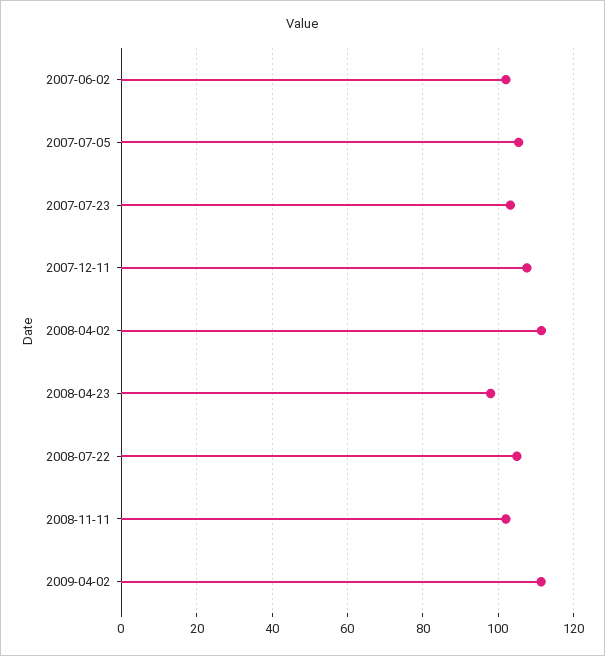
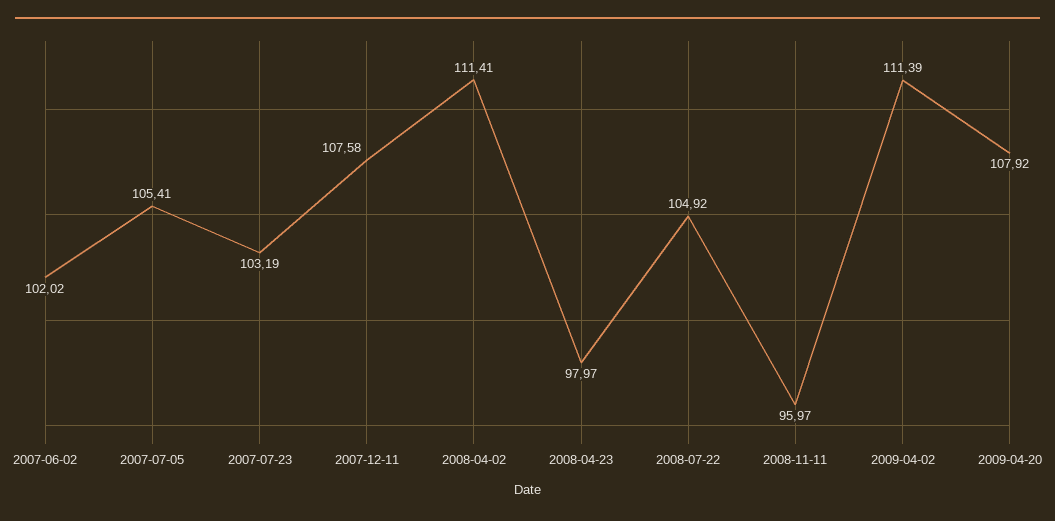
2008-11-11: 102 -> 95.97
2009-04-20: none -> 107.92

